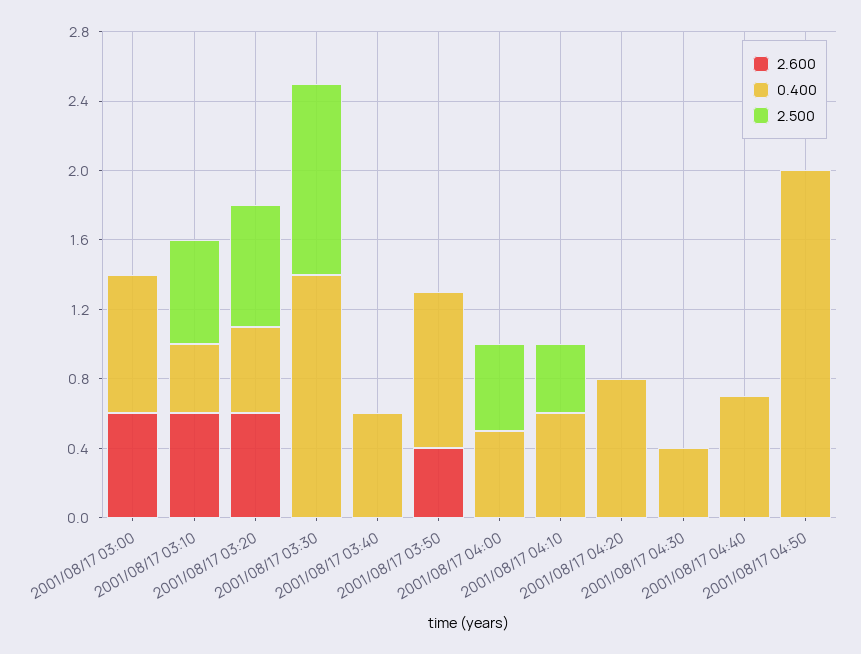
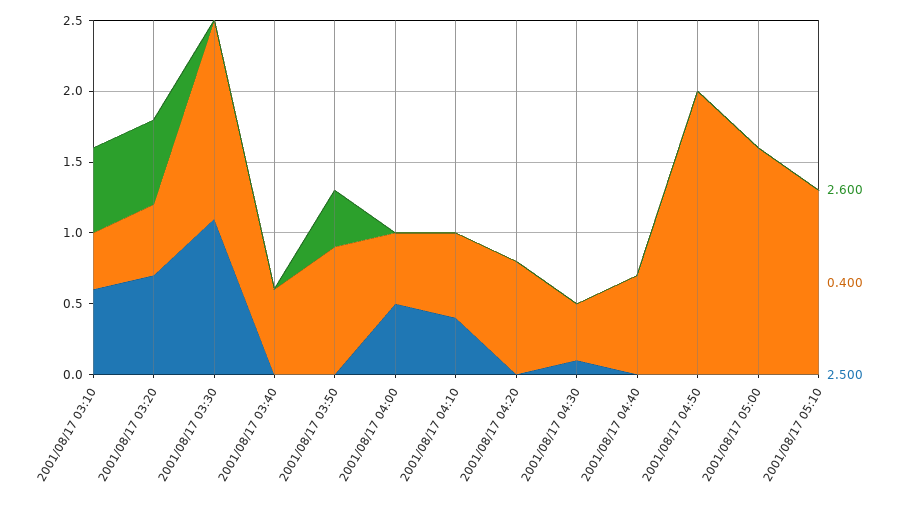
2.600, 2001/08/17 03:00: 0.6 -> none
0.400, 2001/08/17 03:00: 0.8 -> none
2.500, 2001/08/17 03:00: 0 -> none
2.500, 2001/08/17 04:30: 0 -> 0.1
2.600, 2001/08/17 05:00: none -> 0
0.400, 2001/08/17 05:00: none -> 1.6
2.500, 2001/08/17 05:00: none -> 0
2.600, 2001/08/17 05:10: none -> 0
0.400, 2001/08/17 05:10: none -> 1.3
2.500, 2001/08/17 05:10: none -> 0

